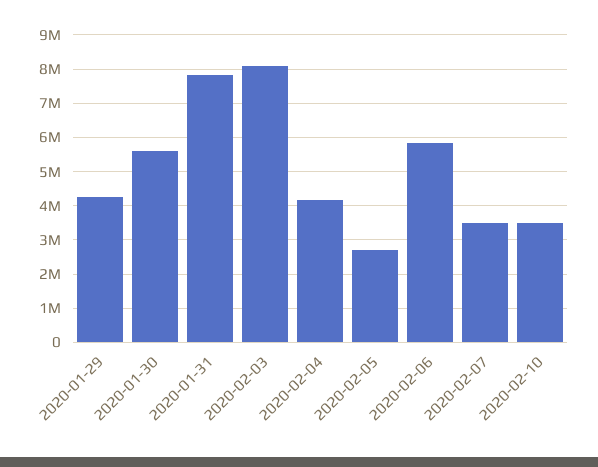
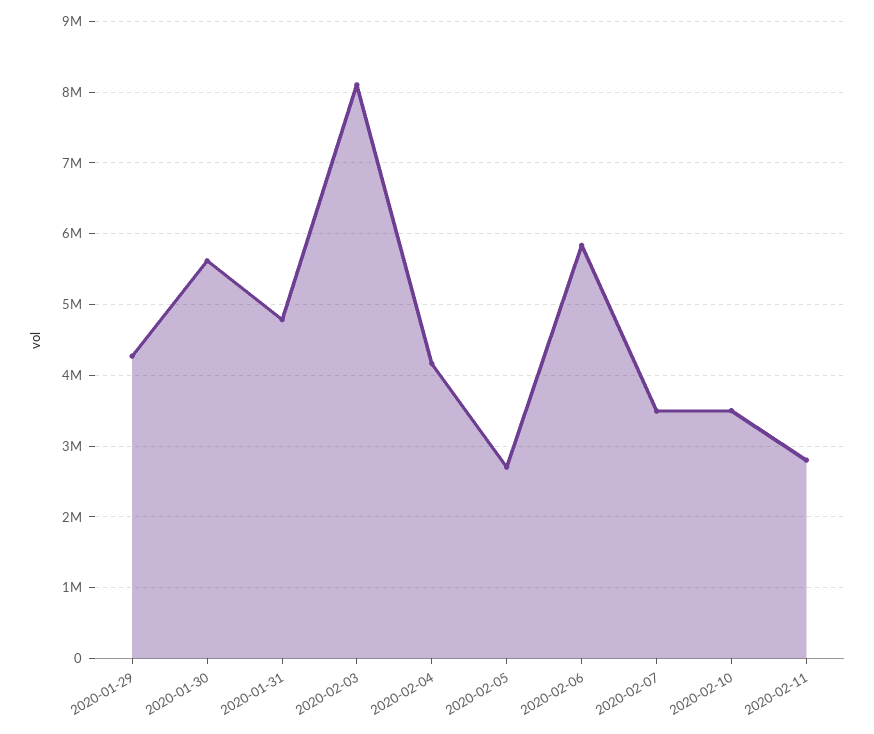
2020-01-31: 7800000 -> 4800000
2020-02-11: none -> 2800000

